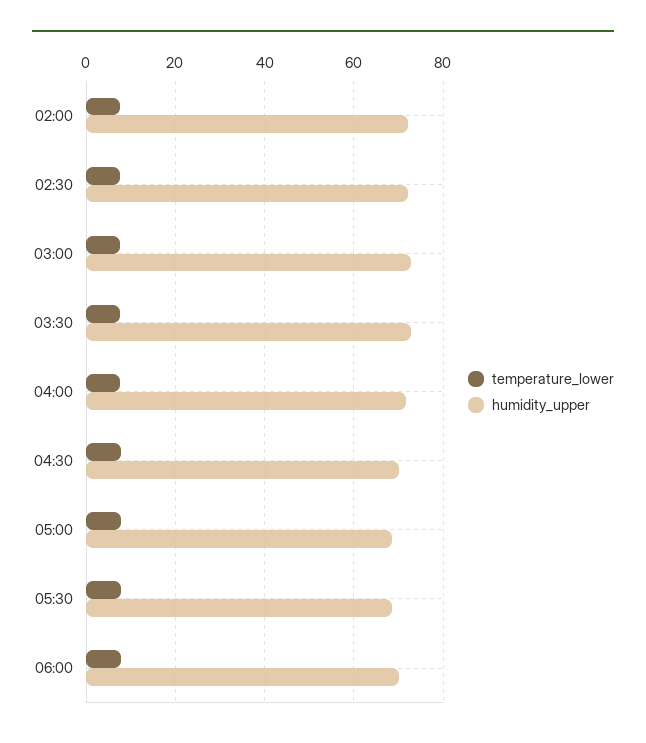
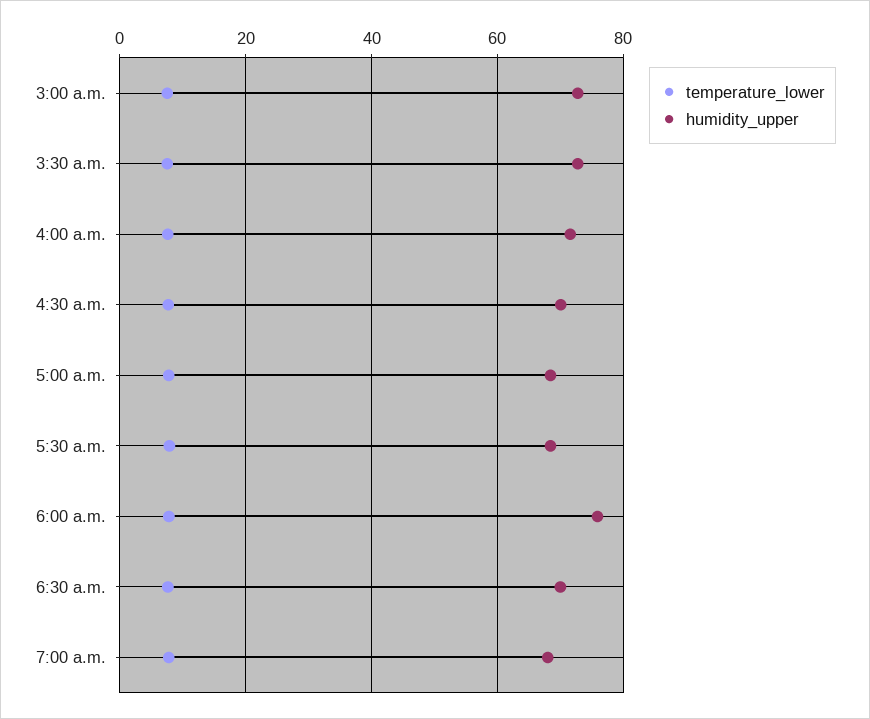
temperature_lower, 02:00: 8 -> none
humidity_upper, 02:00: 72 -> none
temperature_lower, 02:30: 8 -> none
humidity_upper, 02:30: 72 -> none
humidity_upper, 06:00: 70 -> 76
temperature_lower, 6:30 a.m.: none -> 8
humidity_upper, 6:30 a.m.: none -> 70
temperature_lower, 7:00 a.m.: none -> 8
humidity_upper, 7:00 a.m.: none -> 68

